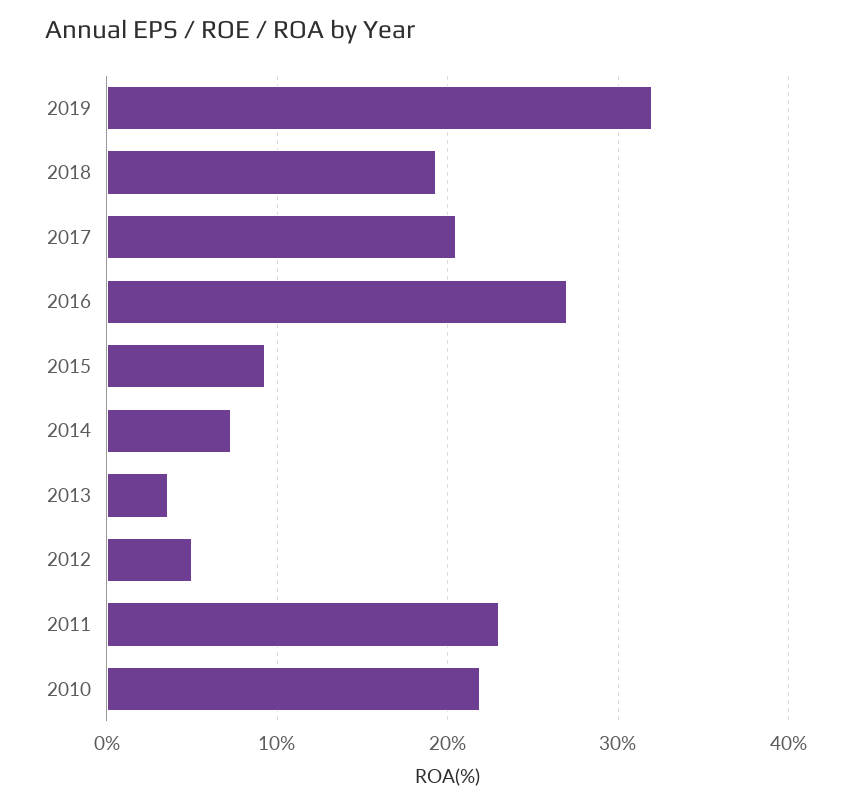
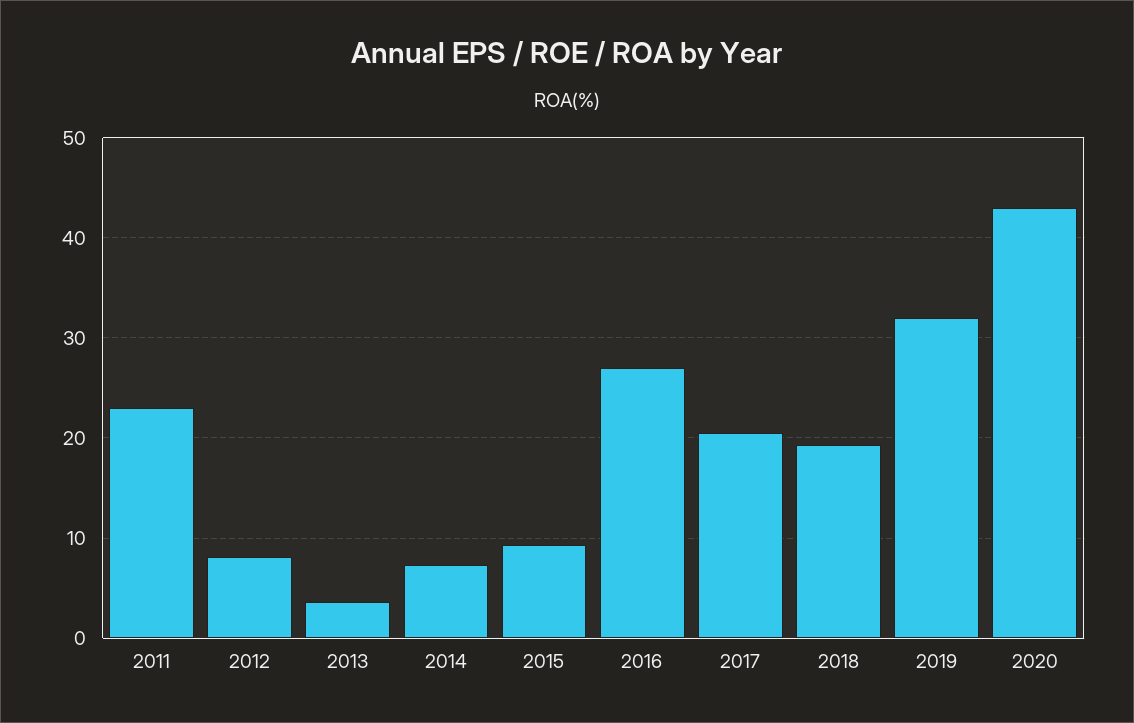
2012: 5 -> 8
2010: 22 -> none
2020: none -> 43

